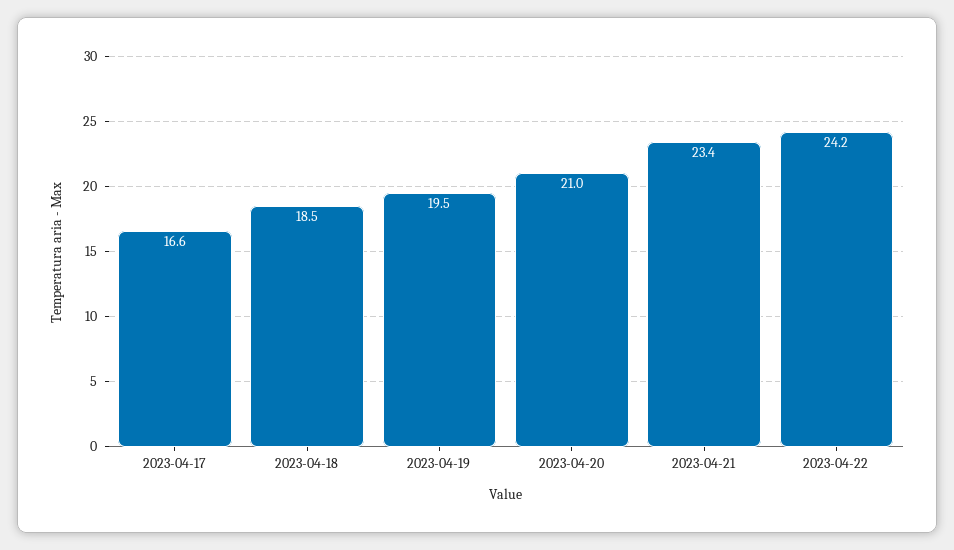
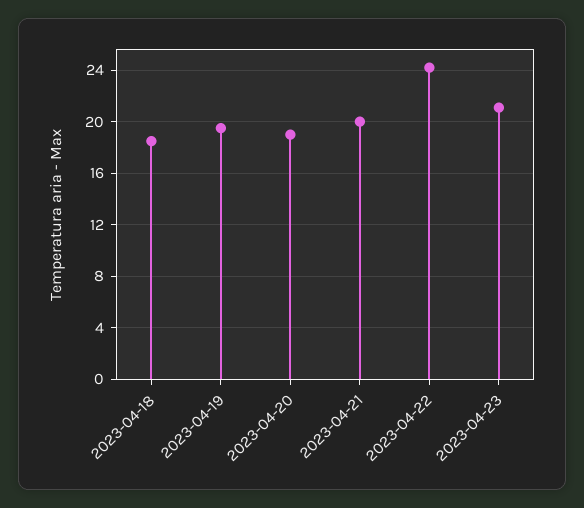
2023-04-17: 16.6 -> none
2023-04-20: 21 -> 19
2023-04-21: 23.4 -> 20
2023-04-23: none -> 21

